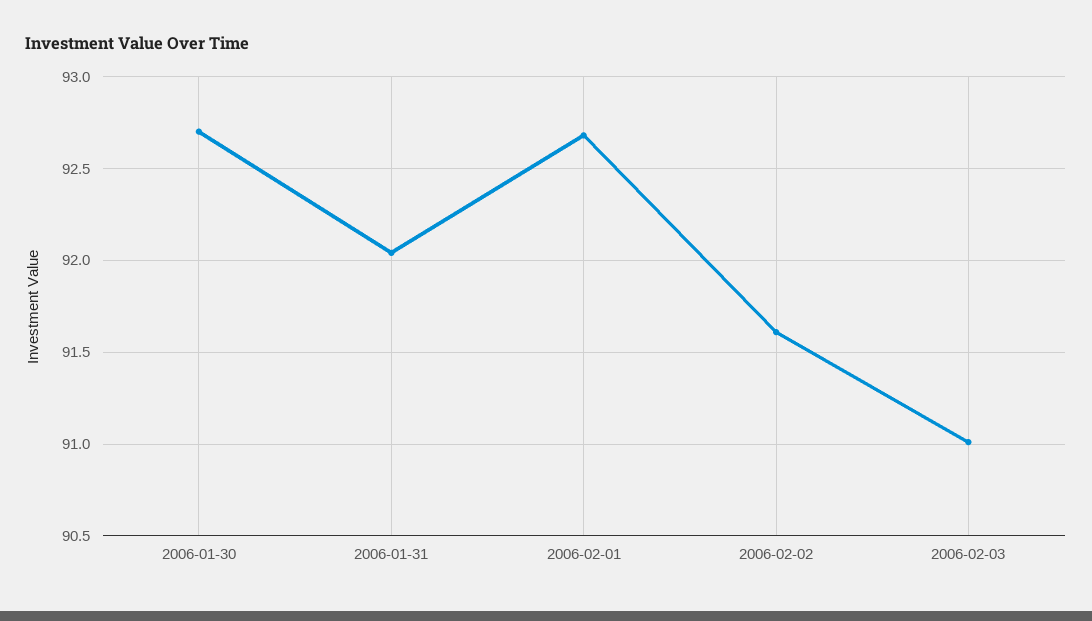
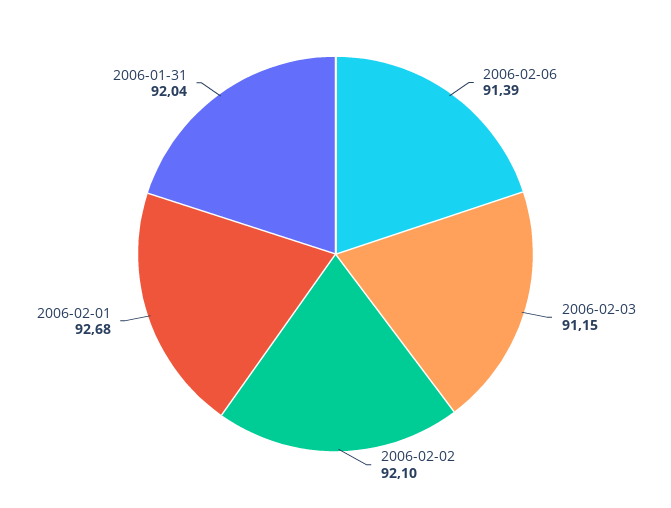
2006-01-30: 92.7 -> none
2006-02-02: 91.6 -> 92.1
2006-02-03: 91 -> 91.15
2006-02-06: none -> 91.39

